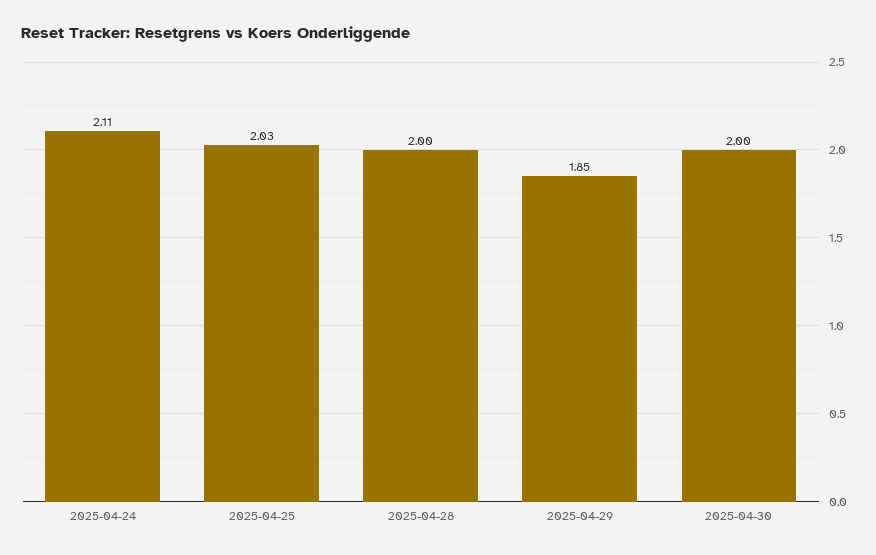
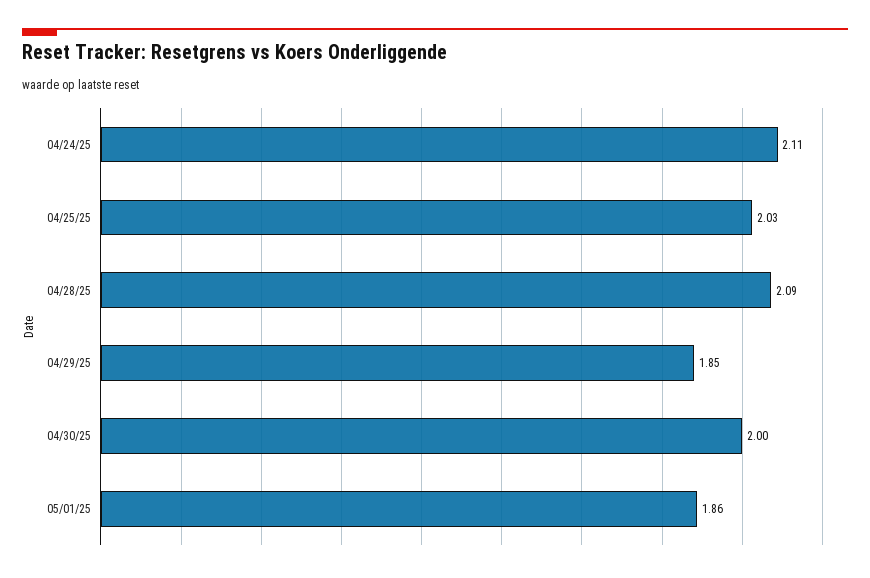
2025-04-28: 2 -> 2.09
05/01/25: none -> 1.86

